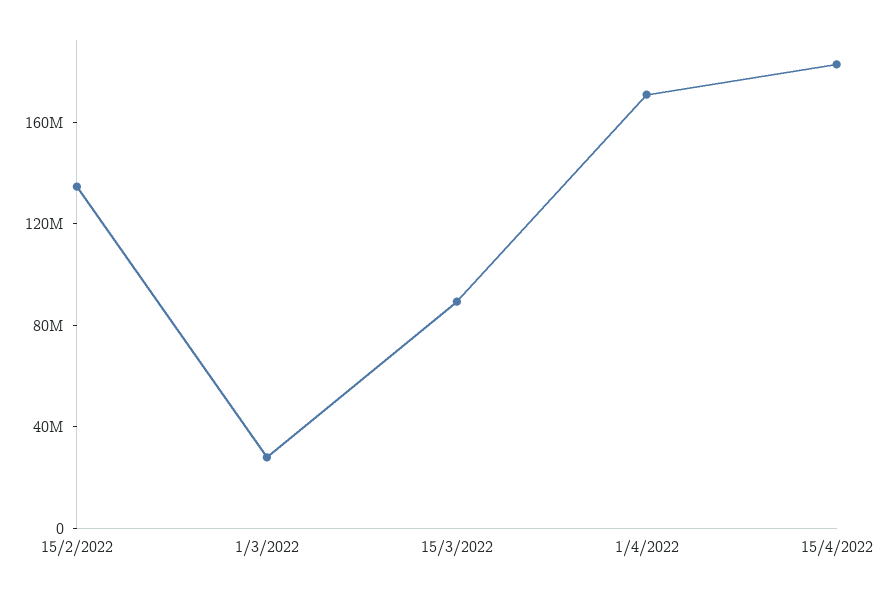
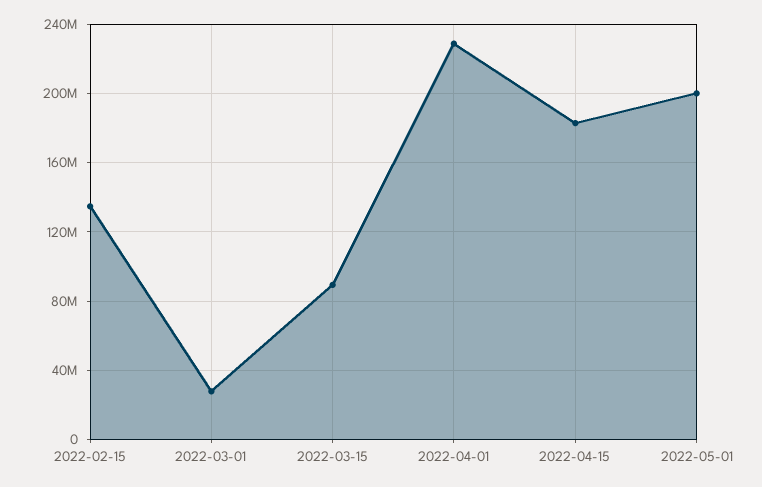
1/4/2022: 170000000 -> 230000000
2022-05-01: none -> 200000000

